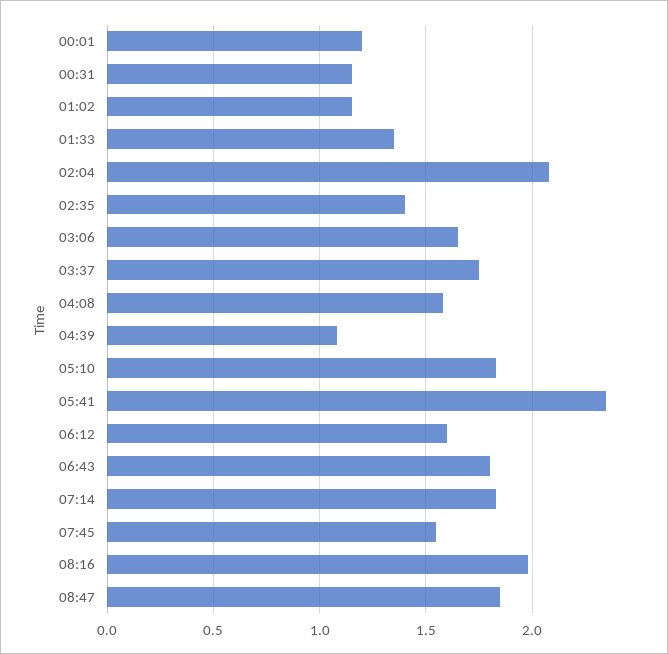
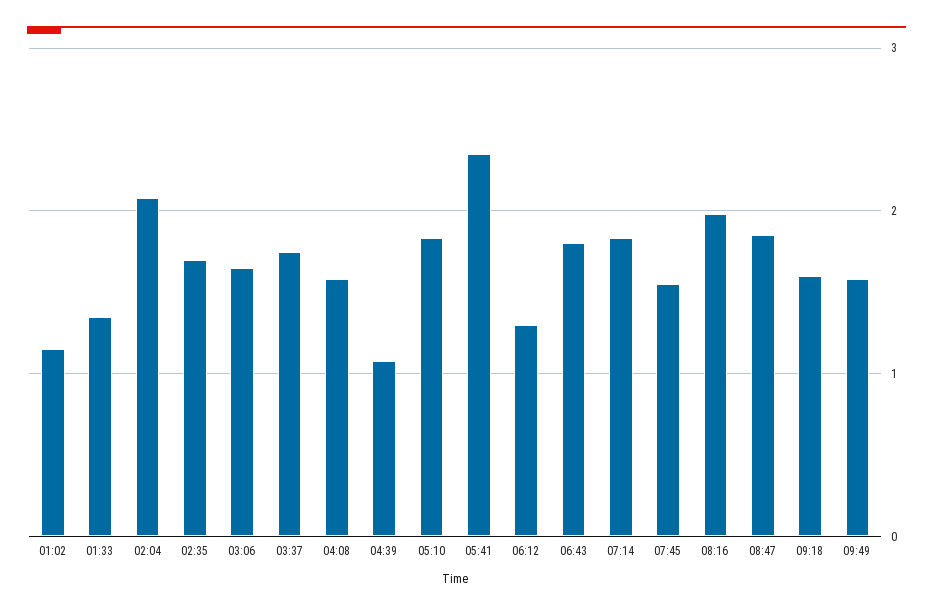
00:01: 1.2 -> none
00:31: 1.15 -> none
02:35: 1.4 -> 1.7
06:12: 1.6 -> 1.3
09:18: none -> 1.6
09:49: none -> 1.6

